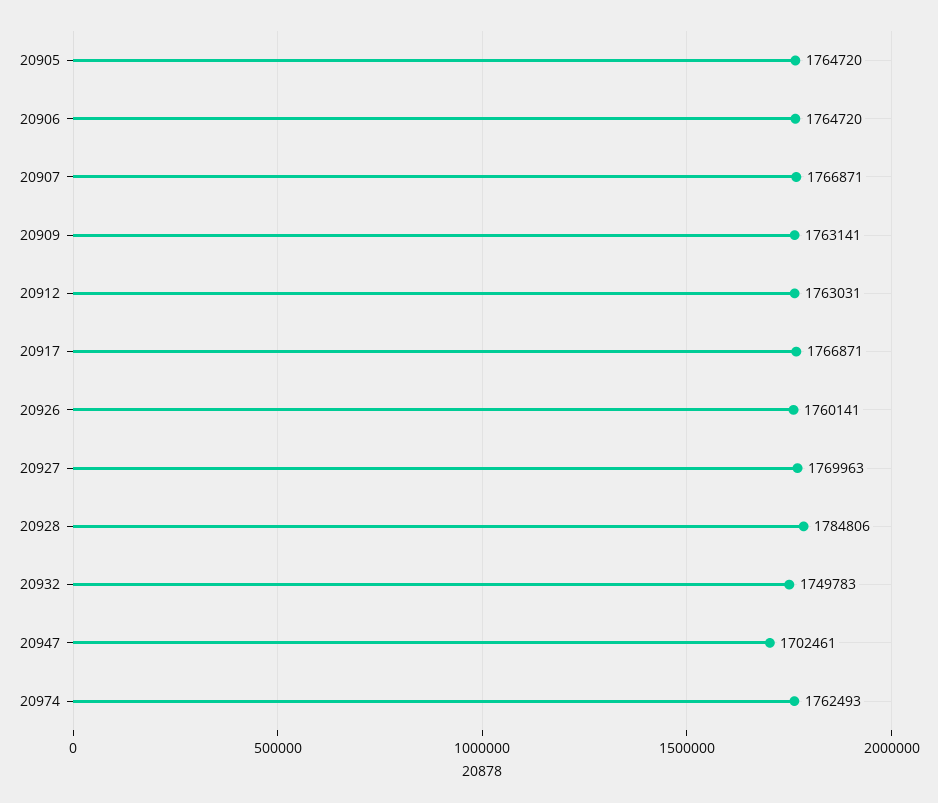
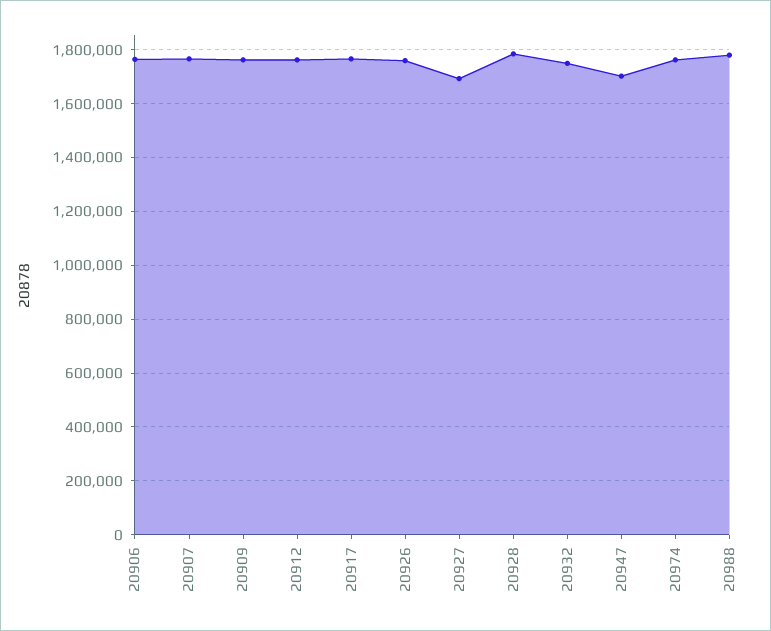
20905: 1764720 -> none
20927: 1769963 -> 1700000
20988: none -> 1775000

